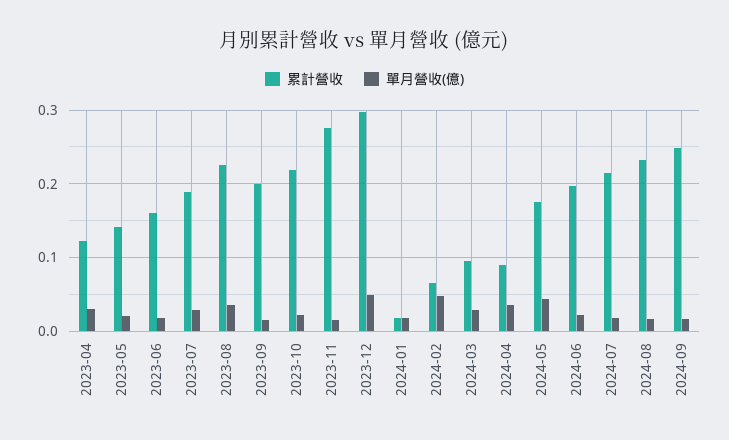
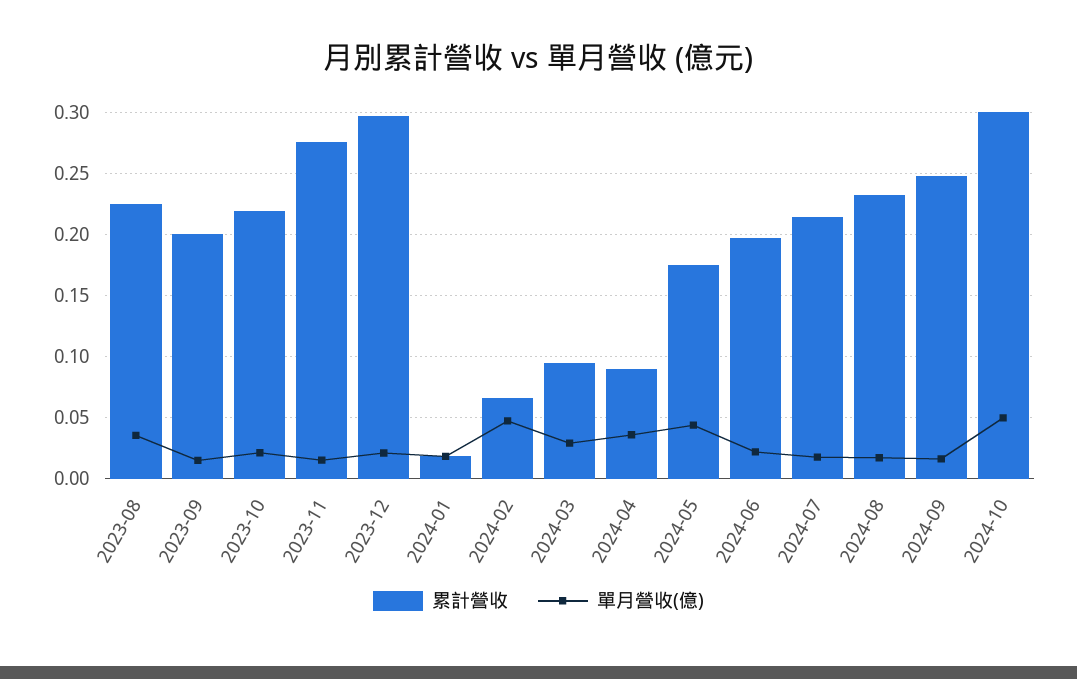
累計營收, 2023-04: 0.12 -> none
單月營收(億), 2023-04: 0.03 -> none
累計營收, 2023-05: 0.14 -> none
單月營收(億), 2023-05: 0.02 -> none
累計營收, 2023-06: 0.16 -> none
單月營收(億), 2023-06: 0.02 -> none
累計營收, 2023-07: 0.19 -> none
單月營收(億), 2023-07: 0.03 -> none
單月營收(億), 2023-12: 0.05 -> 0.02
累計營收, 2024-10: none -> 0.3
單月營收(億), 2024-10: none -> 0.05

